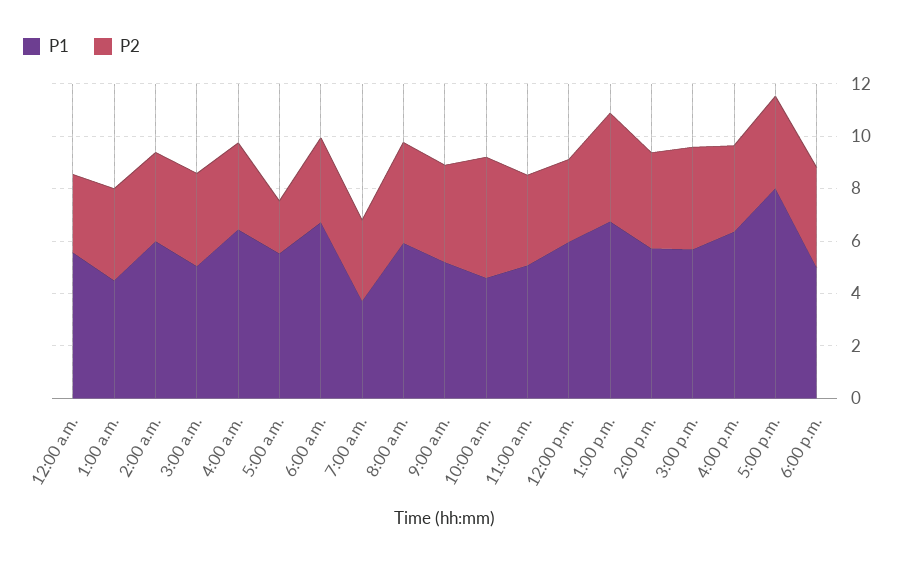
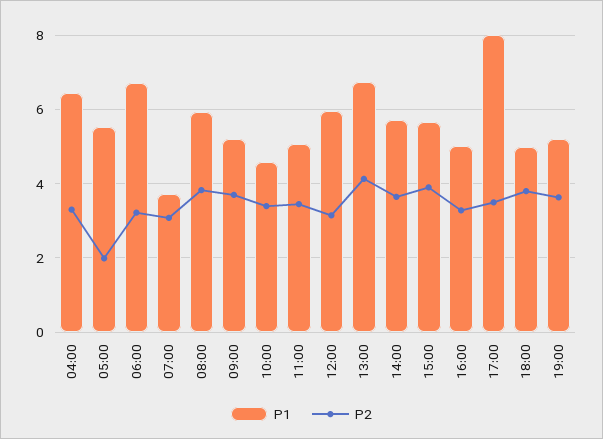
P1, 12:00 a.m.: 5.5 -> none
P2, 12:00 a.m.: 3 -> none
P1, 1:00 a.m.: 4.5 -> none
P2, 1:00 a.m.: 3.5 -> none
P1, 2:00 a.m.: 6 -> none
P2, 2:00 a.m.: 3.5 -> none
P1, 3:00 a.m.: 5 -> none
P2, 3:00 a.m.: 3.5 -> none
P2, 10:00 a.m.: 4.5 -> 3.4
P1, 4:00 p.m.: 6.5 -> 5
P1, 19:00: none -> 5.2
P2, 19:00: none -> 3.6

